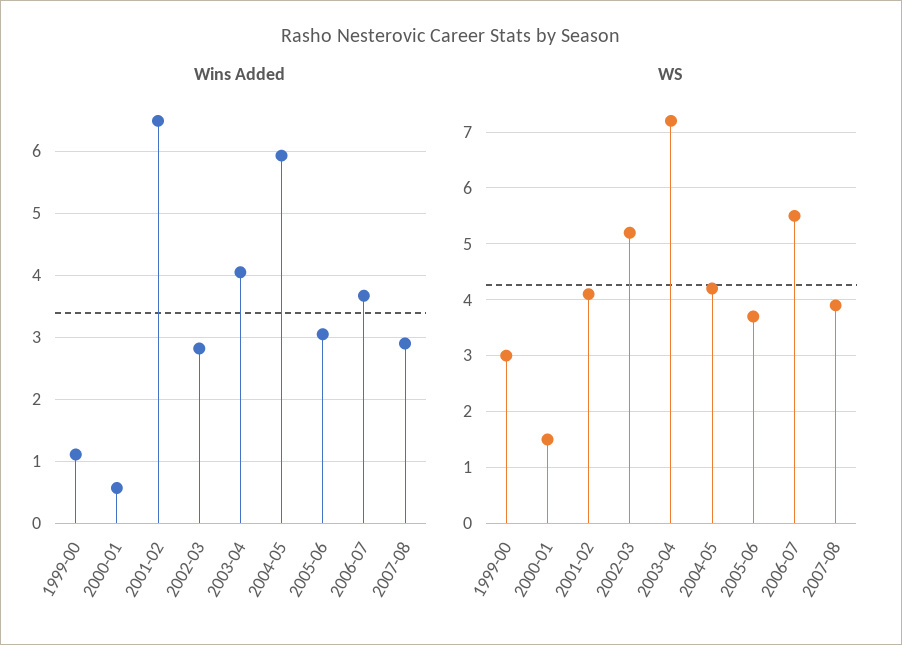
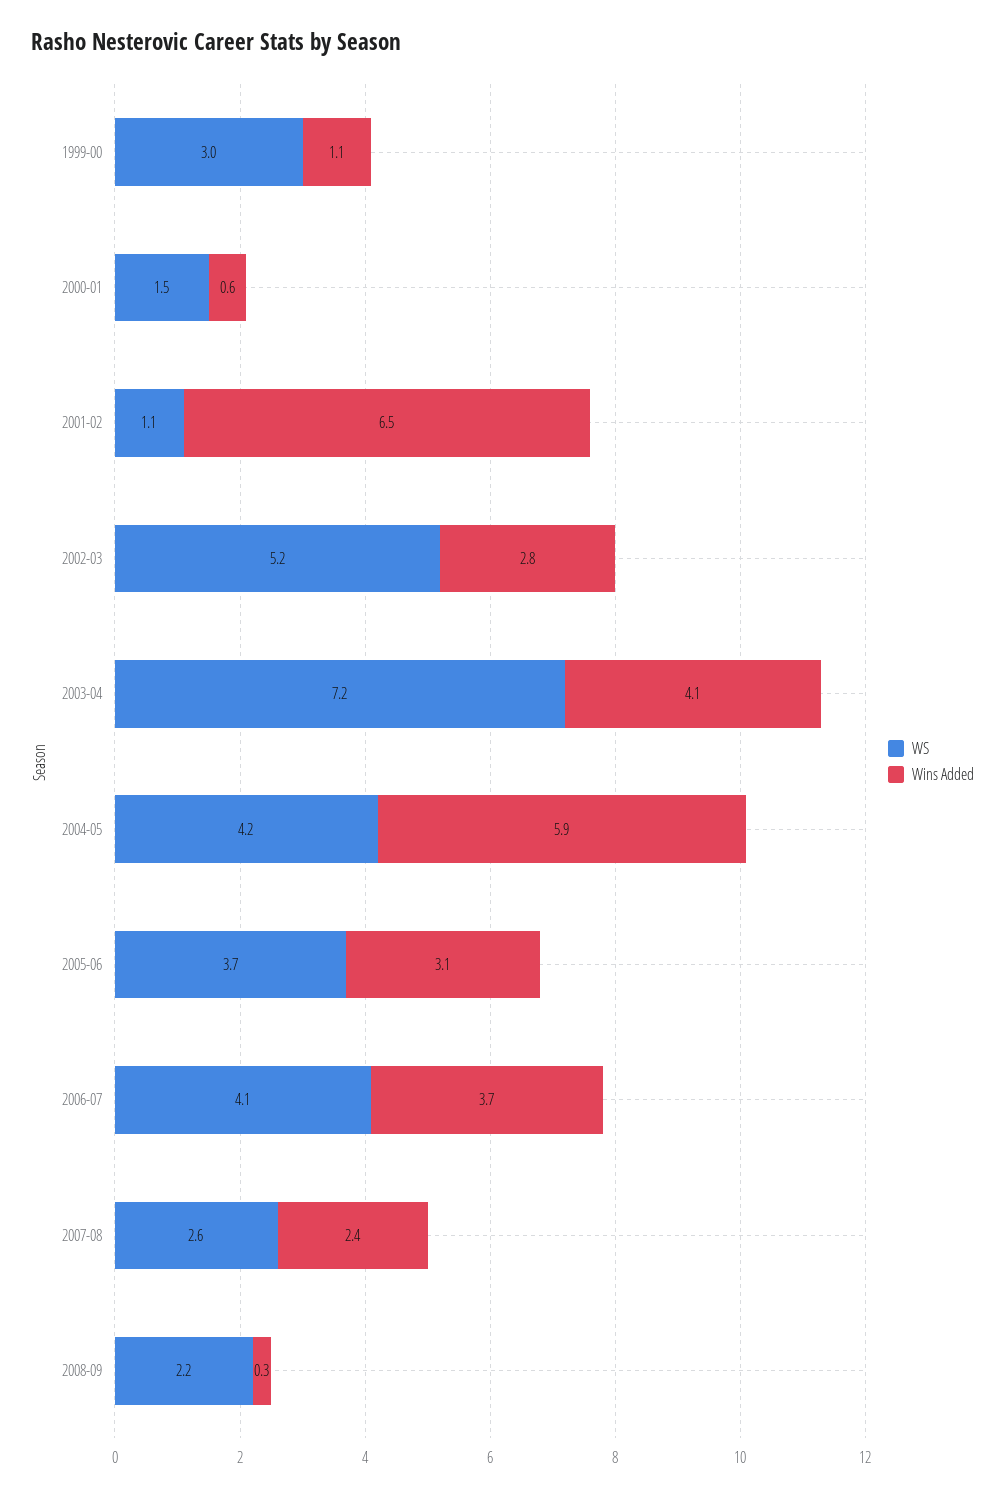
Wins Added, 2007-08: 2.9 -> 2.4
WS, 2001-02: 4 -> 1.1
WS, 2006-07: 5.5 -> 4.1
WS, 2007-08: 4 -> 2.6
WS, 2008-09: none -> 2.2
Wins Added, 2008-09: none -> 0.3

